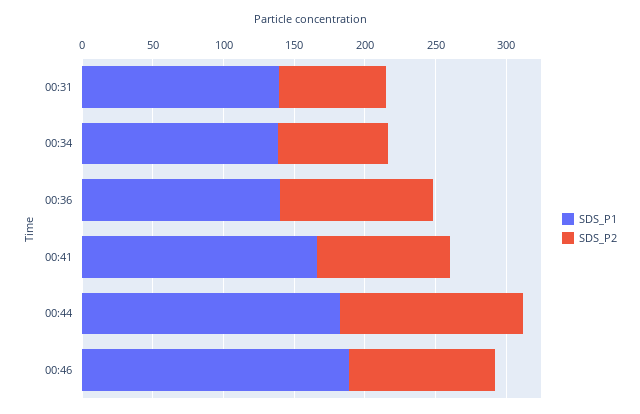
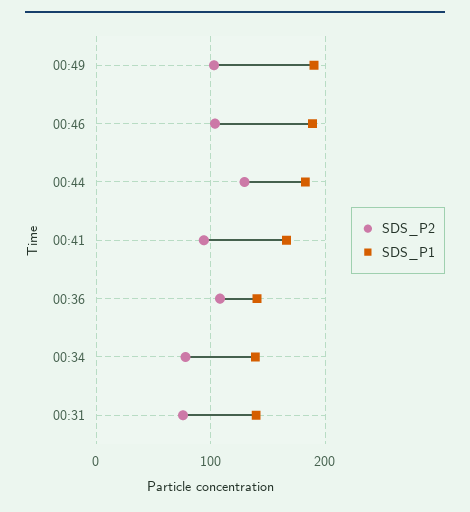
SDS_P2, 00:49: none -> 100
SDS_P1, 00:49: none -> 190

